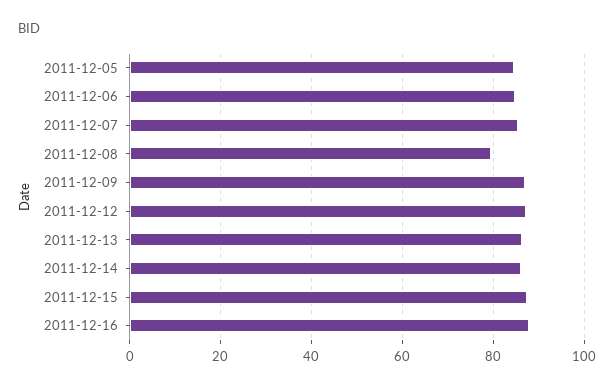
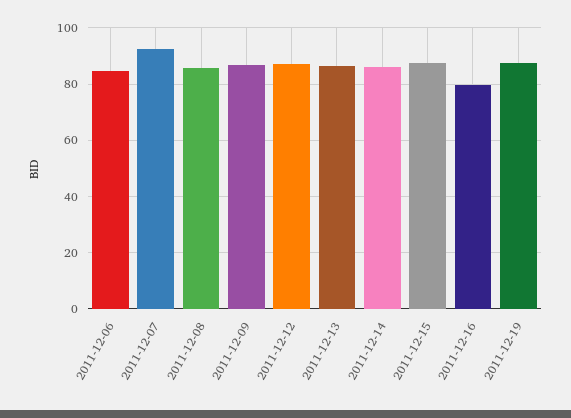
2011-12-05: 84 -> none
2011-12-07: 86 -> 92.5
2011-12-08: 80 -> 85
2011-12-16: 88 -> 80
2011-12-19: none -> 87.5

